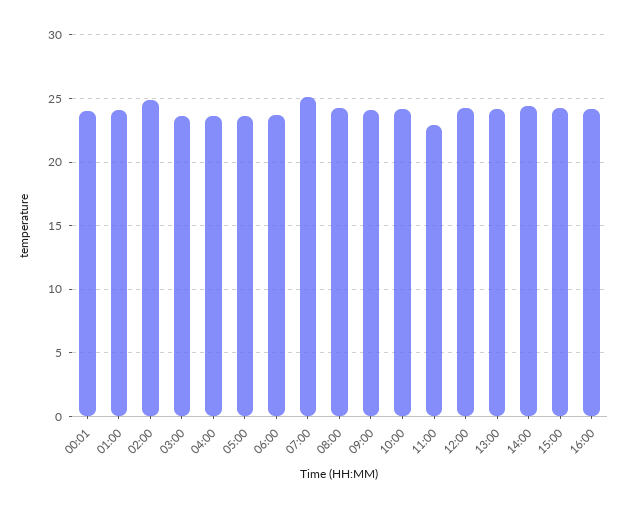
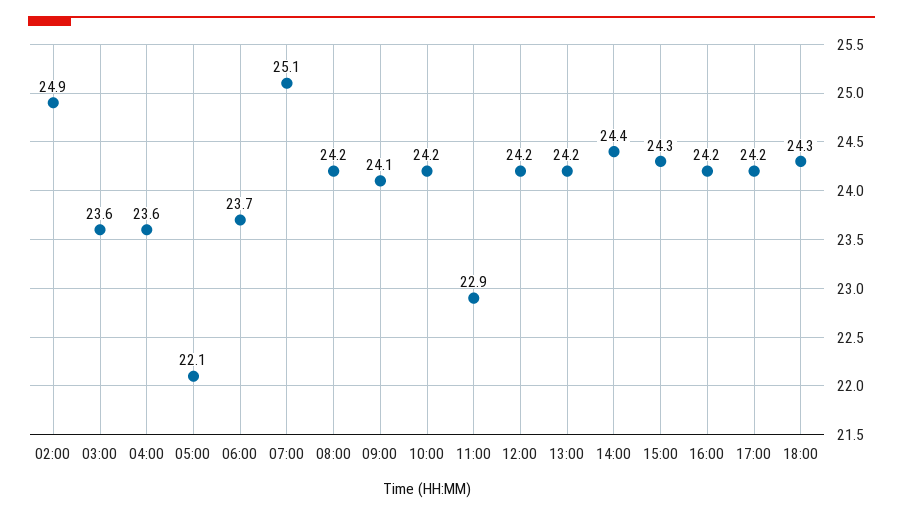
00:01: 24 -> none
01:00: 24 -> none
05:00: 23.5 -> 22.1
17:00: none -> 24.2
18:00: none -> 24.3

